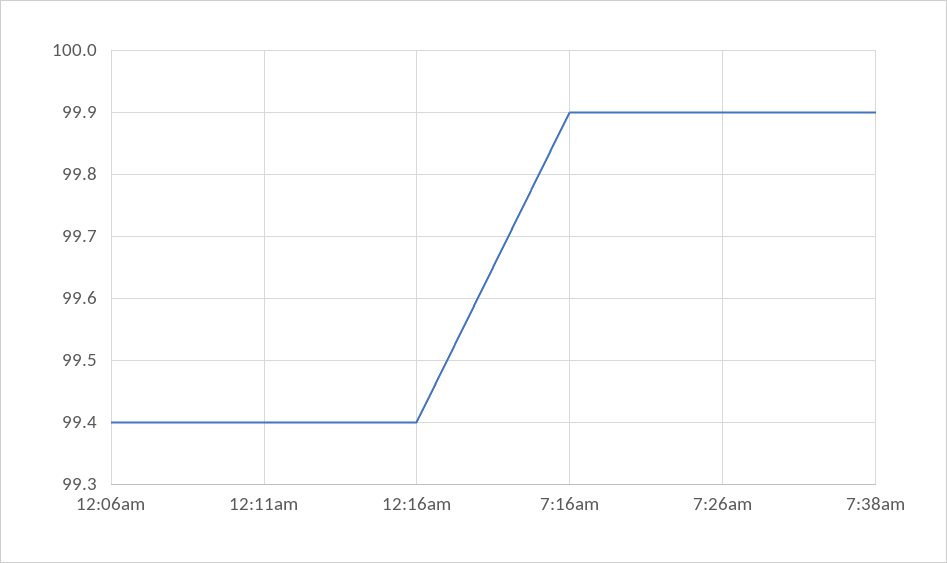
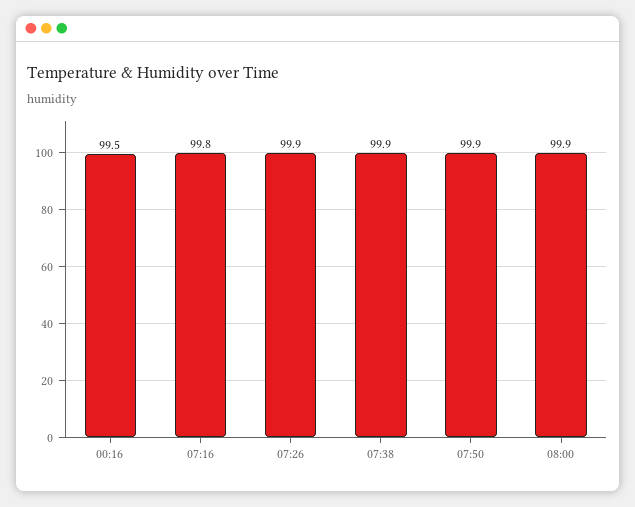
12:06am: 99.4 -> none
12:11am: 99.4 -> none
12:16am: 99.4 -> 99.5
7:16am: 99.9 -> 99.8
07:50: none -> 99.9
08:00: none -> 99.9

